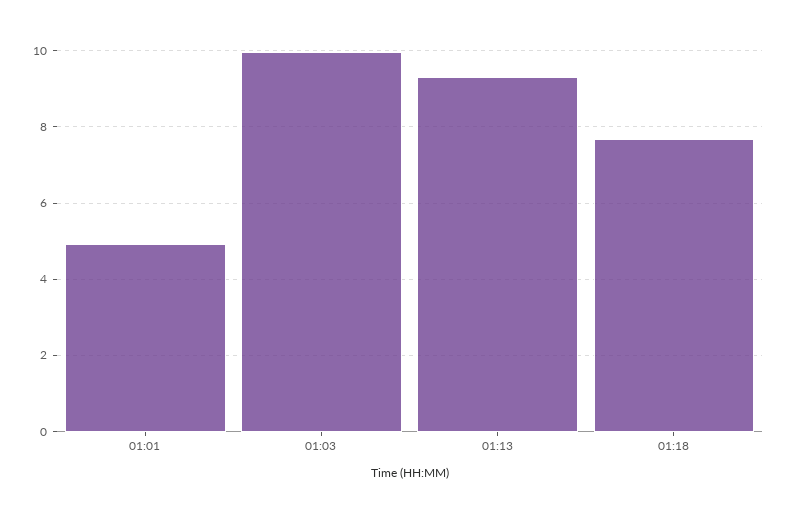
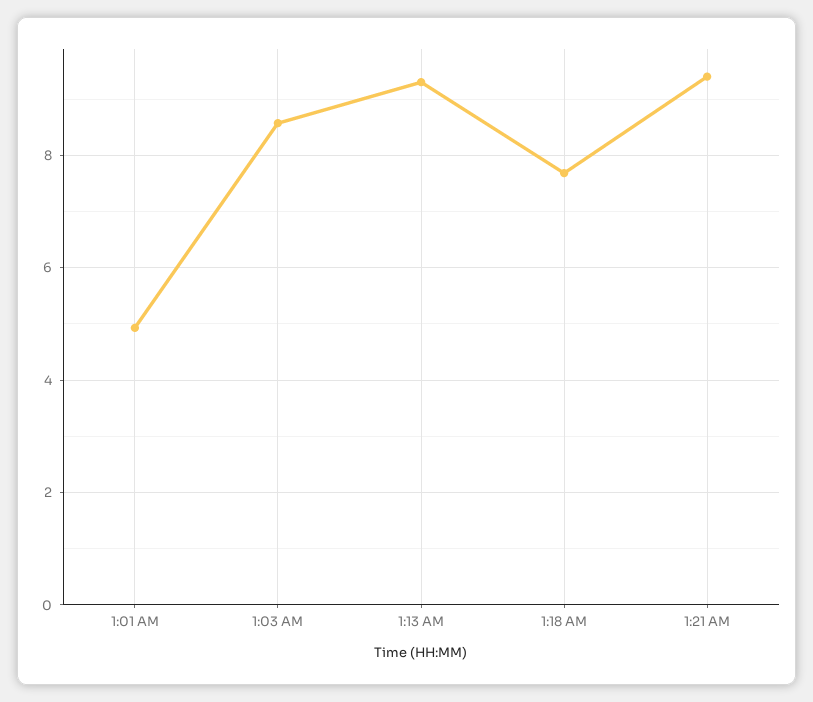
01:03: 10 -> 8.6
1:21 AM: none -> 9.4

